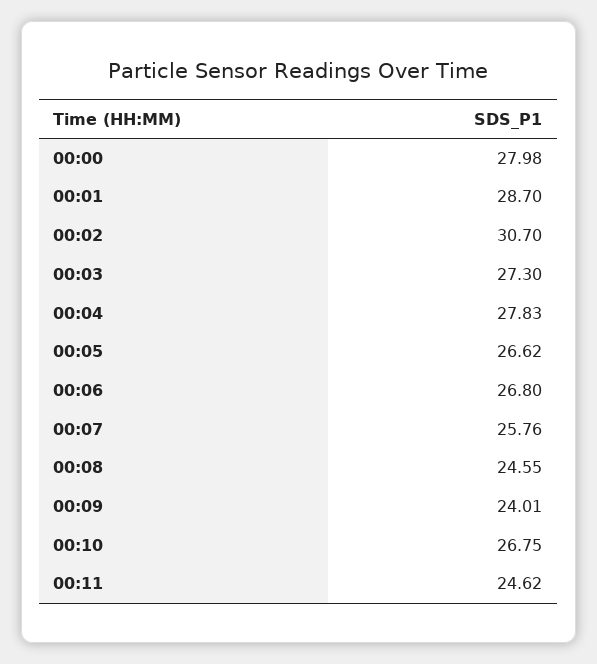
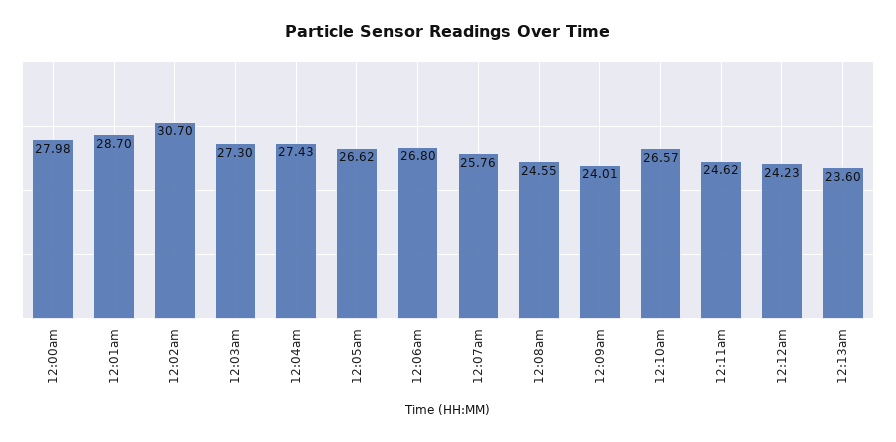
00:04: 27.83 -> 27.43
00:10: 26.75 -> 26.57
12:12am: none -> 24.23
12:13am: none -> 23.6

